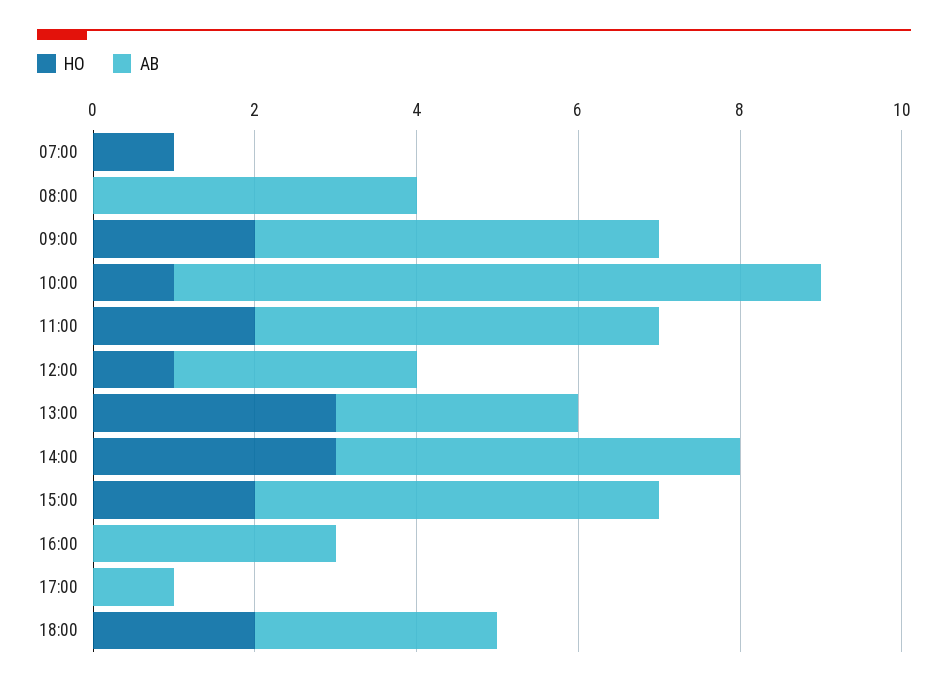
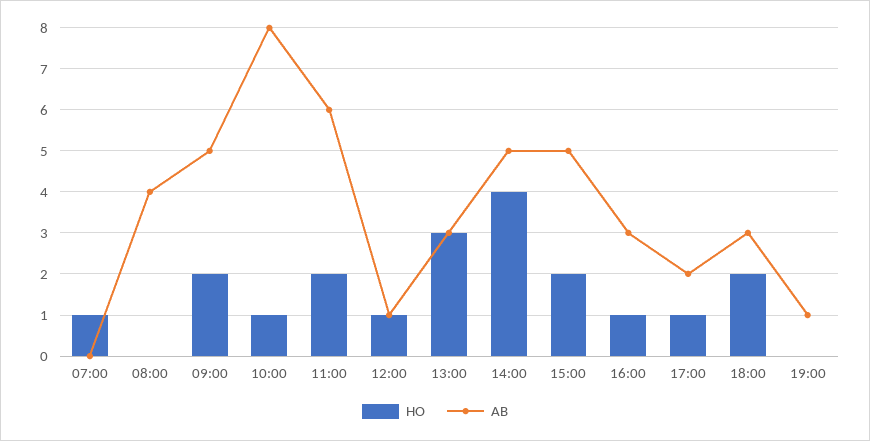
AB, 11:00: 5 -> 6
AB, 12:00: 3 -> 1
HO, 14:00: 3 -> 4
HO, 16:00: 0 -> 1
HO, 17:00: 0 -> 1
AB, 17:00: 1 -> 2
HO, 19:00: none -> 0
AB, 19:00: none -> 1

